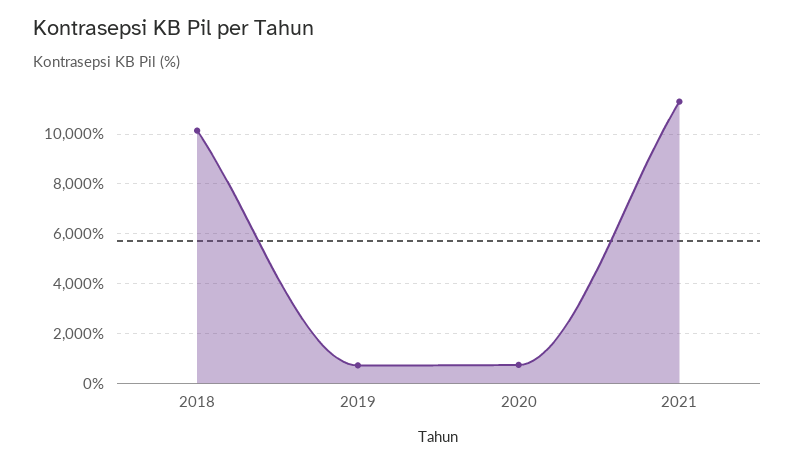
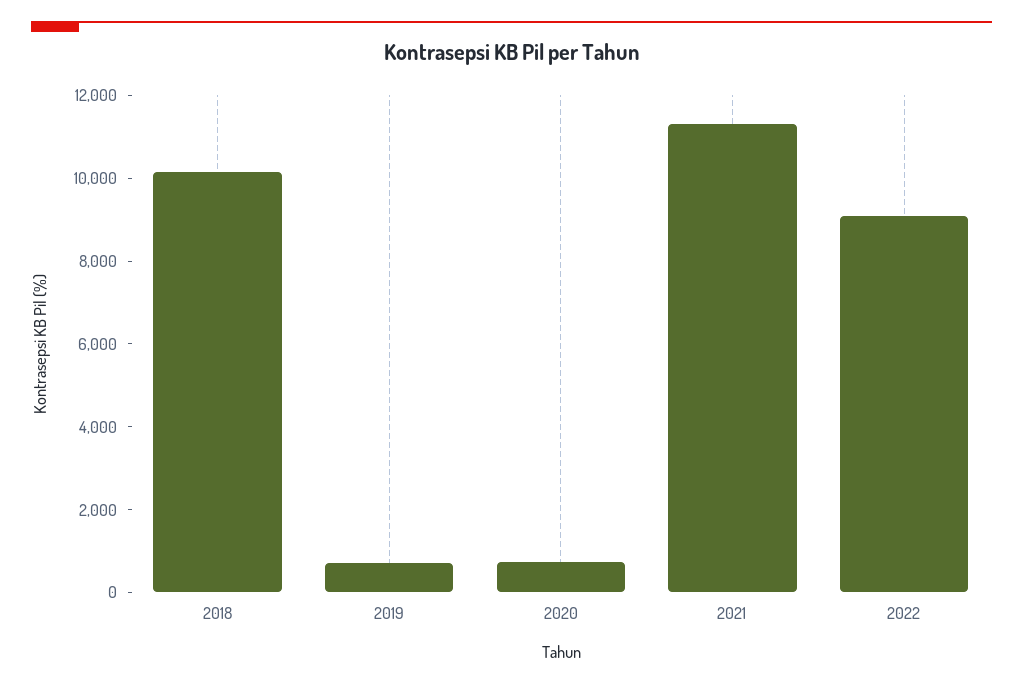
2022: none -> 9000

